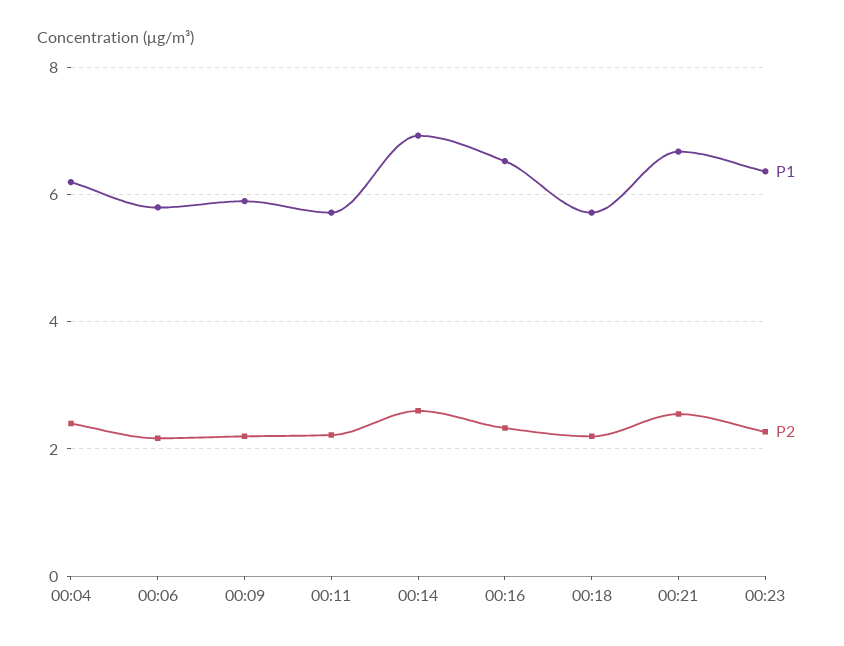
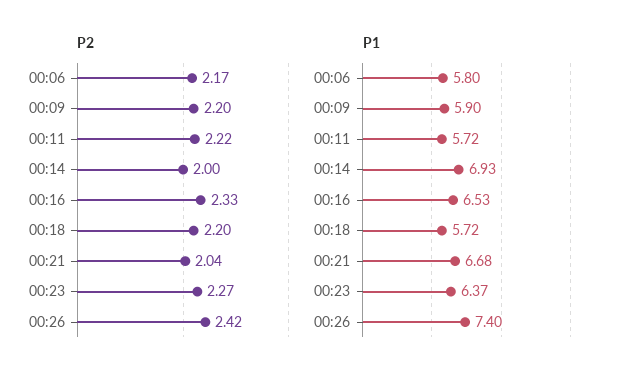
P1, 00:04: 6.2 -> none
P2, 00:04: 2.4 -> none
P2, 00:14: 2.6 -> 2
P2, 00:21: 2.6 -> 2.04
P2, 00:26: none -> 2.42
P1, 00:26: none -> 7.4

